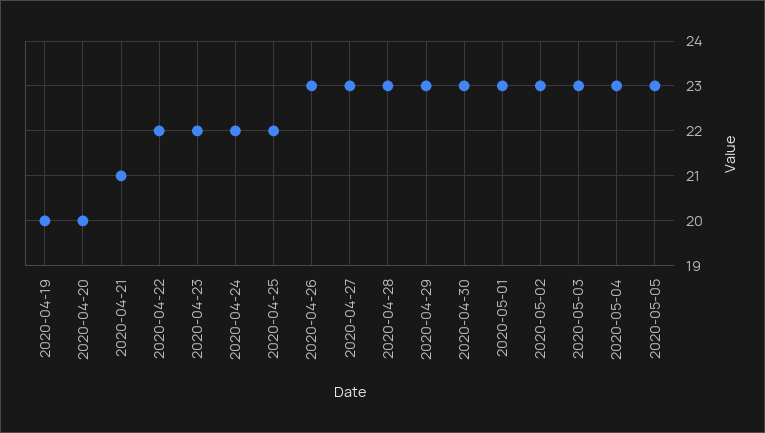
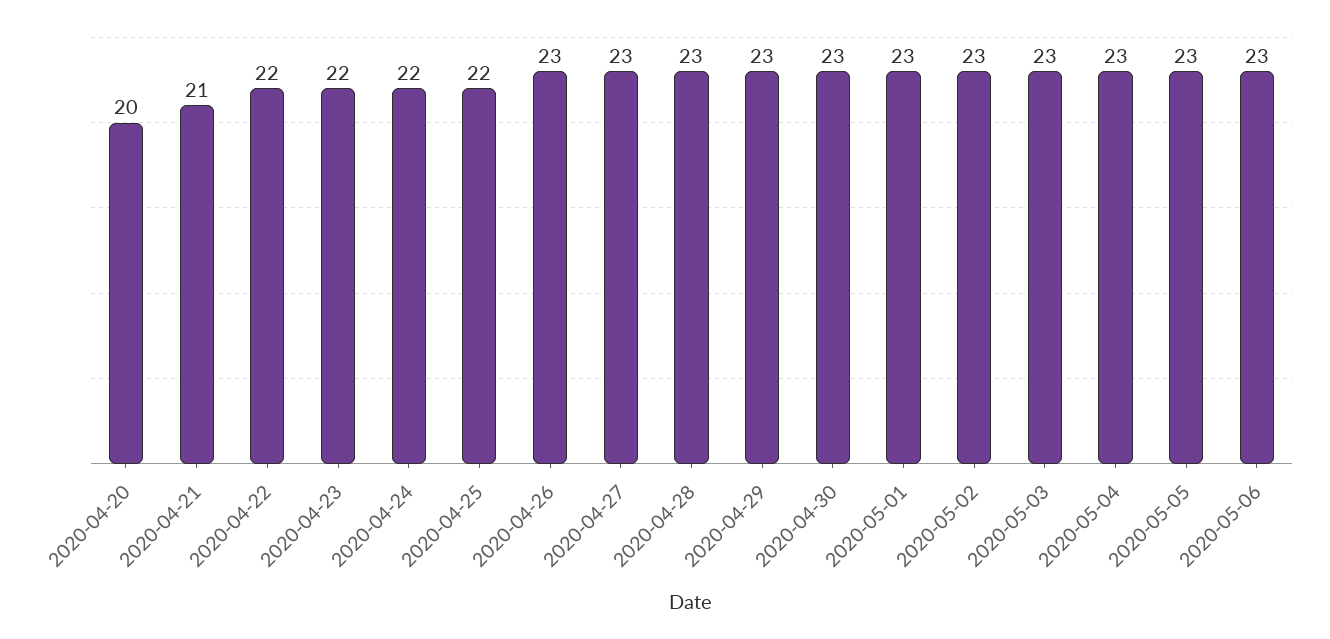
2020-04-19: 20 -> none
2020-05-06: none -> 23

